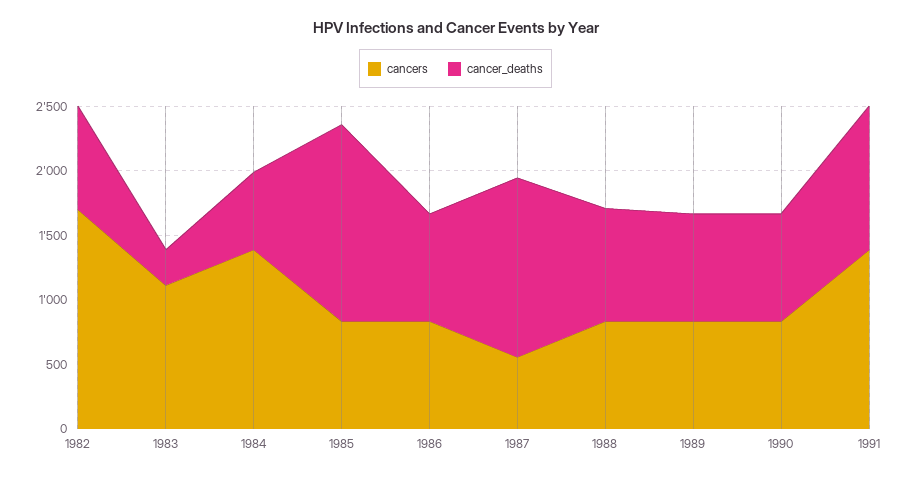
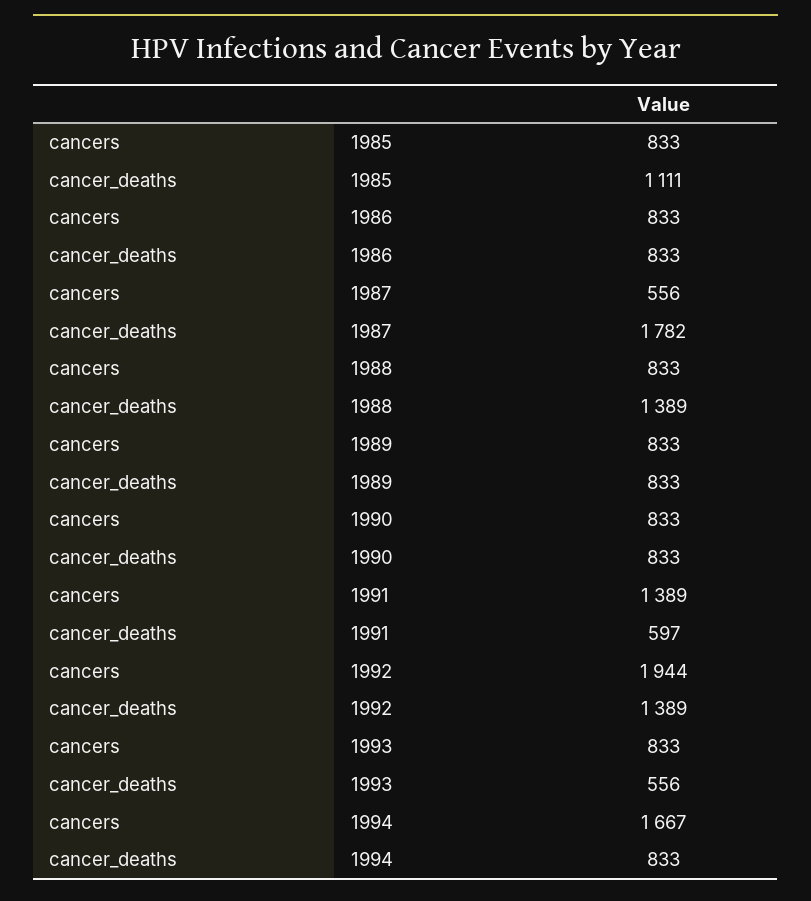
cancers, 1982: 1700 -> none
cancer_deaths, 1982: 800 -> none
cancers, 1983: 1100 -> none
cancer_deaths, 1983: 300 -> none
cancers, 1984: 1400 -> none
cancer_deaths, 1984: 600 -> none
cancer_deaths, 1985: 1500 -> 1111
cancer_deaths, 1987: 1400 -> 1782
cancer_deaths, 1988: 900 -> 1389
cancer_deaths, 1991: 1100 -> 597
cancers, 1992: none -> 1944
cancer_deaths, 1992: none -> 1389
cancers, 1993: none -> 833
cancer_deaths, 1993: none -> 556
cancers, 1994: none -> 1667
cancer_deaths, 1994: none -> 833

